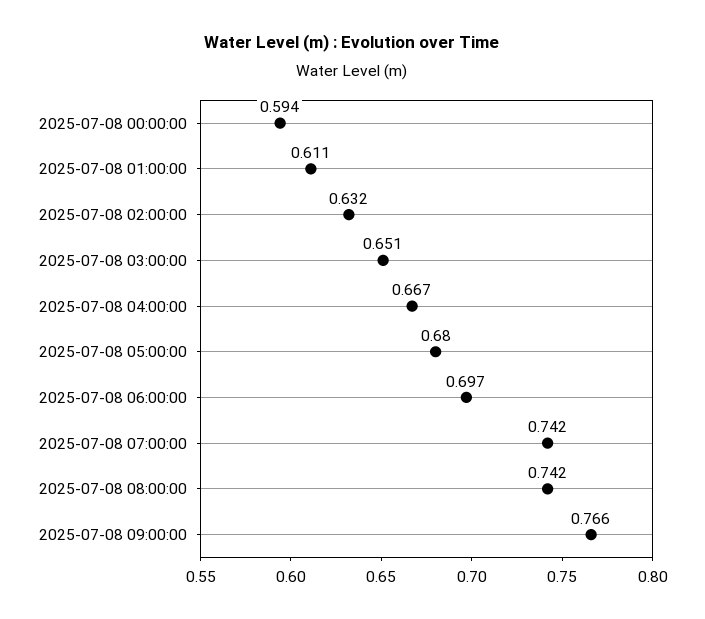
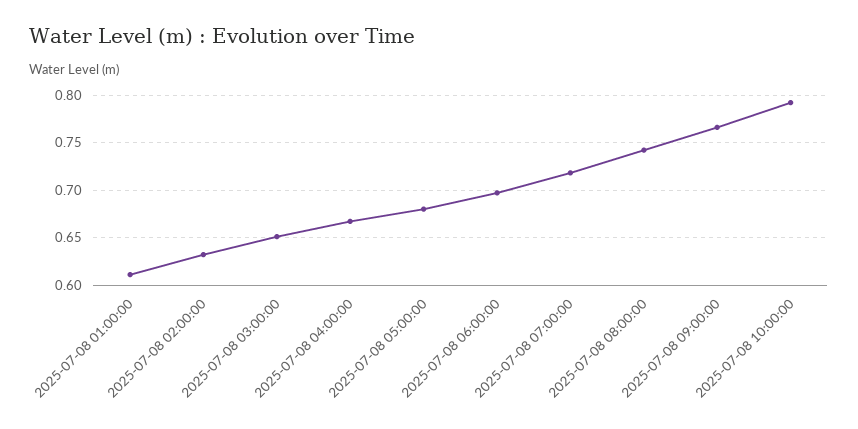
2025-07-08 00:00:00: 0.594 -> none
2025-07-08 07:00:00: 0.742 -> 0.72
2025-07-08 10:00:00: none -> 0.79

